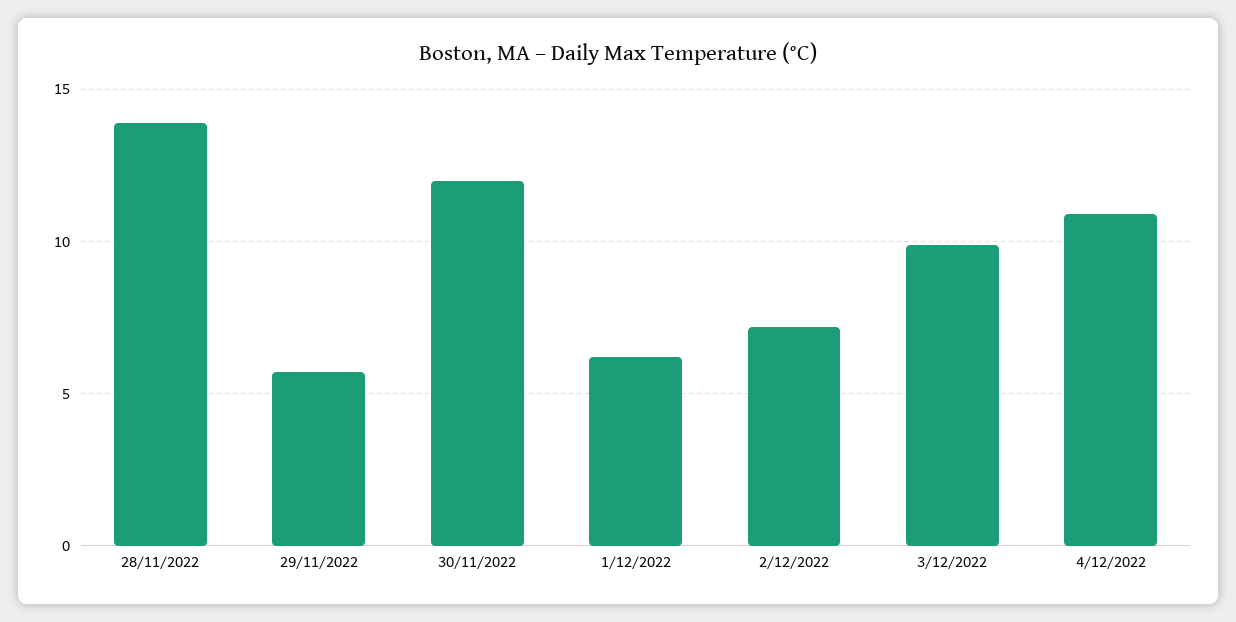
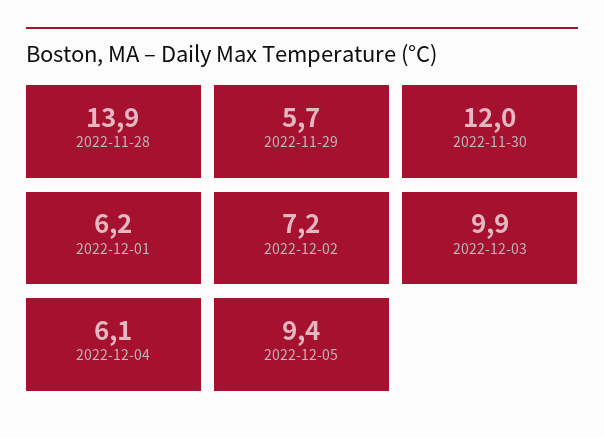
4/12/2022: 11 -> 6.1
2022-12-05: none -> 9.4

